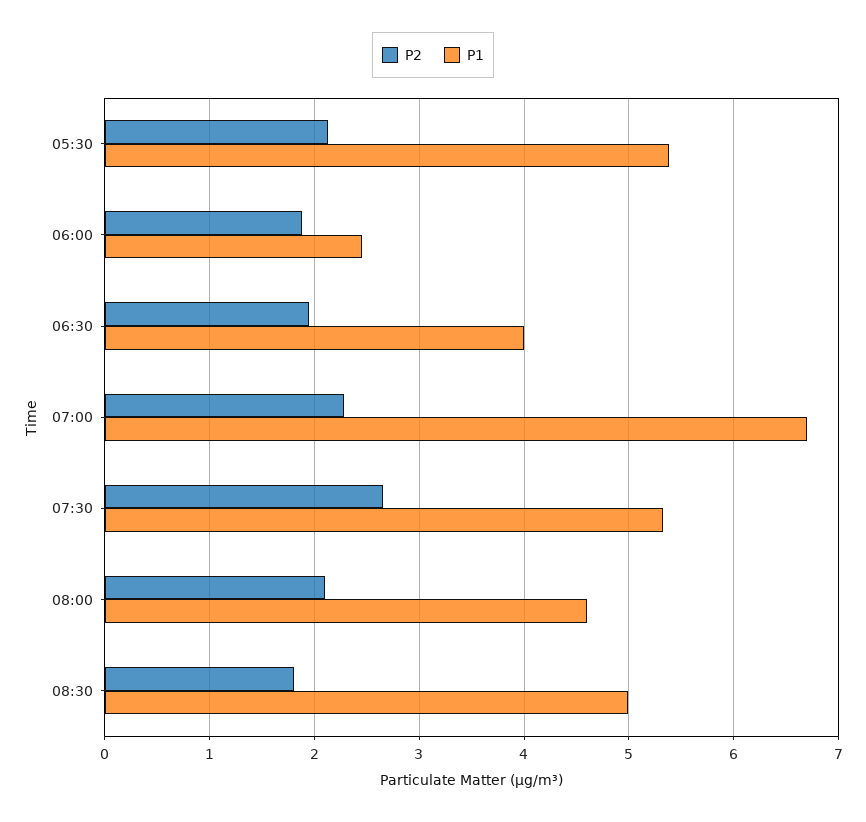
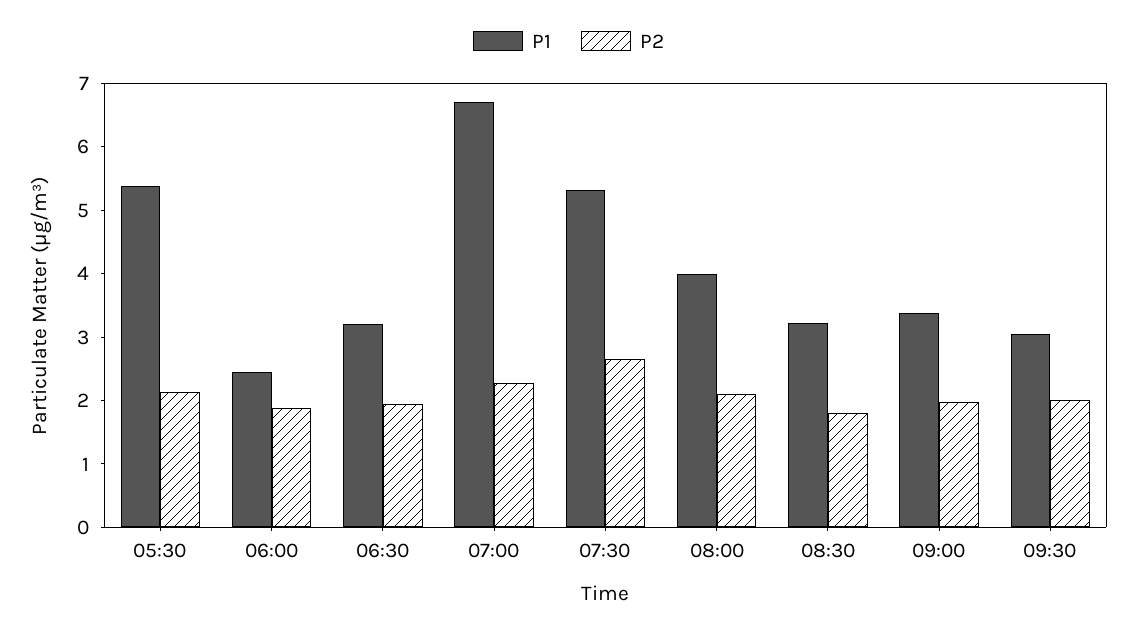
P1, 06:30: 4 -> 3.2
P1, 08:00: 4.6 -> 4
P1, 08:30: 5 -> 3.2
P1, 09:00: none -> 3.4
P2, 09:00: none -> 2
P1, 09:30: none -> 3
P2, 09:30: none -> 2

